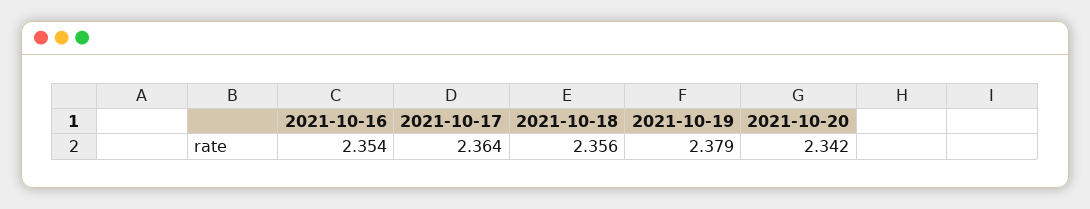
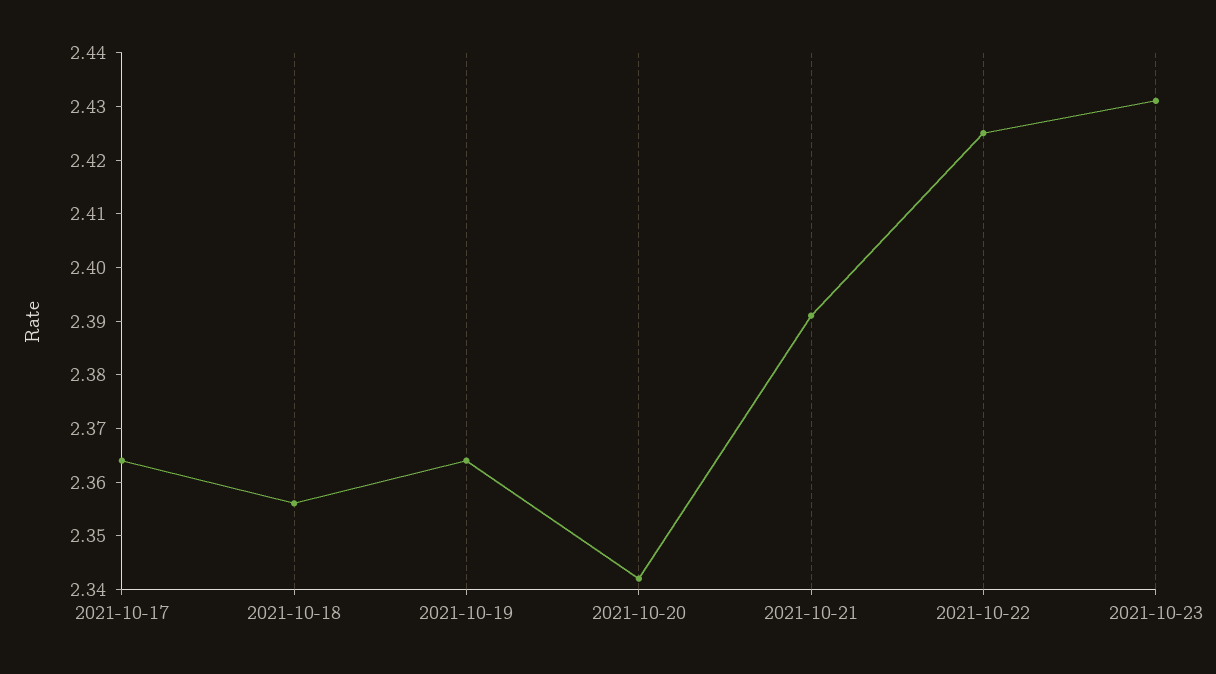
2021-10-16: 2.354 -> none
2021-10-19: 2.379 -> 2.365
2021-10-21: none -> 2.39
2021-10-22: none -> 2.425
2021-10-23: none -> 2.43

